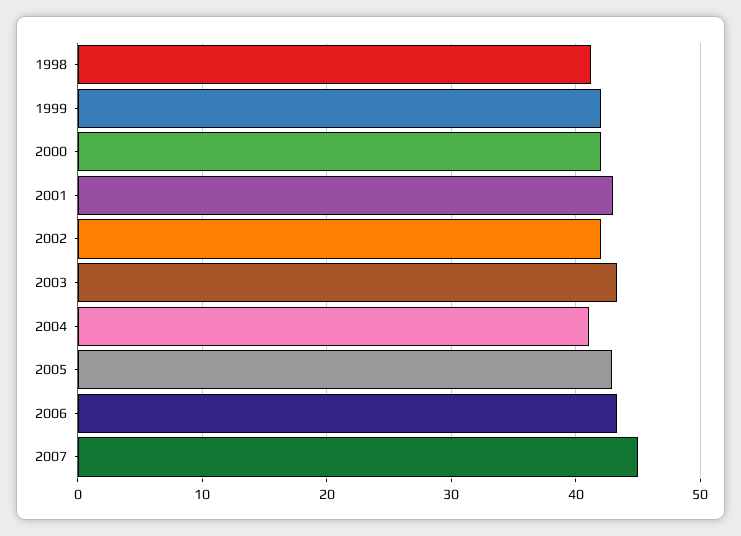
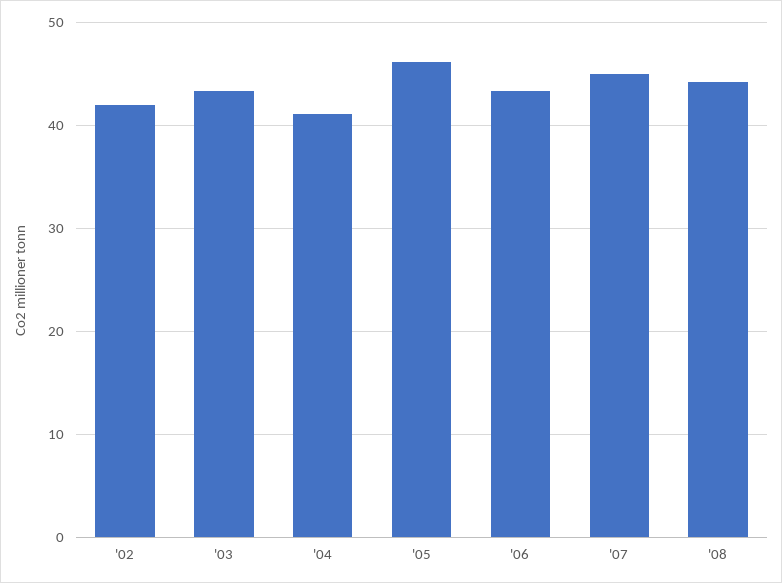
1998: 41 -> none
1999: 42 -> none
2000: 42 -> none
2001: 43 -> none
2005: 43 -> 46
'08: none -> 44

